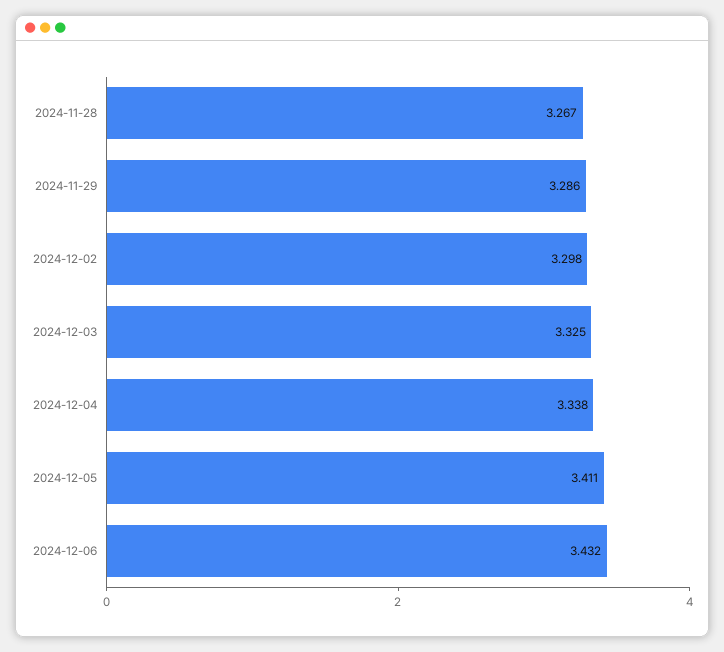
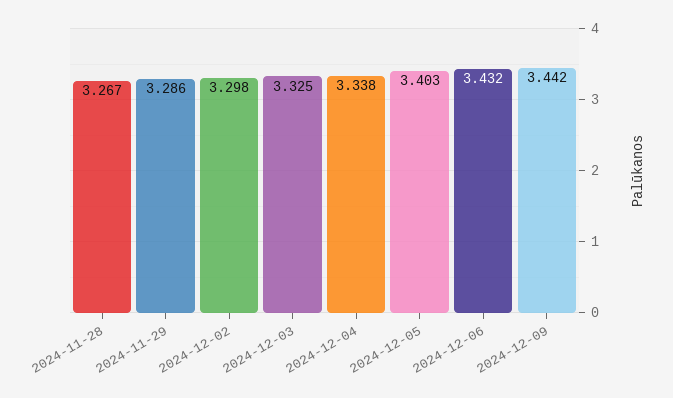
2024-12-05: 3.411 -> 3.403
2024-12-09: none -> 3.442

